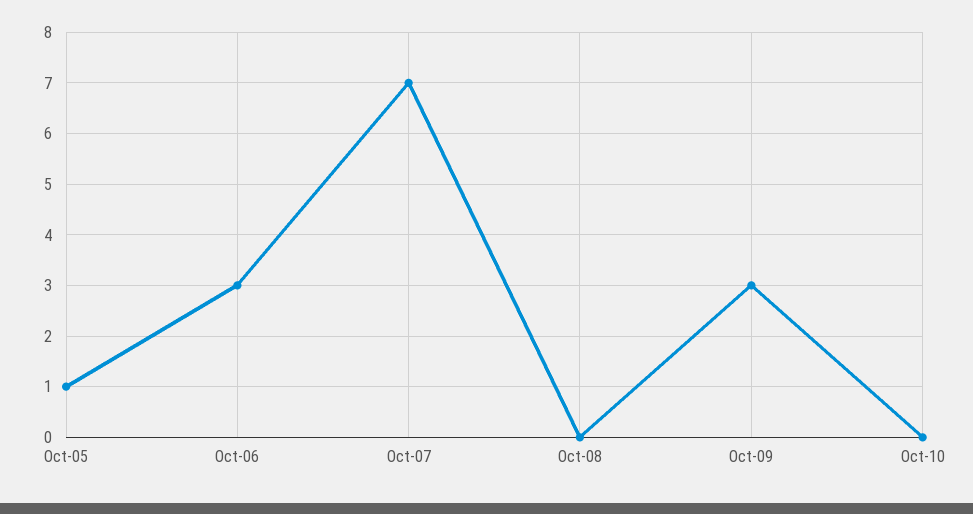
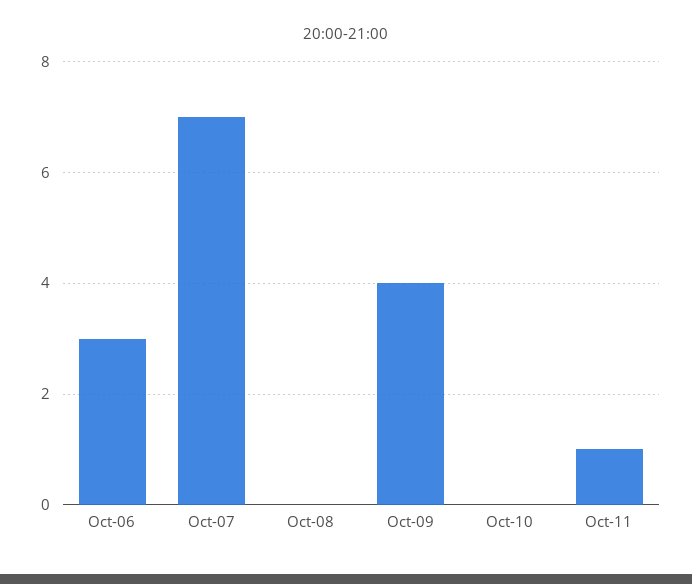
Oct-05: 1 -> none
Oct-09: 3 -> 4
Oct-11: none -> 1

